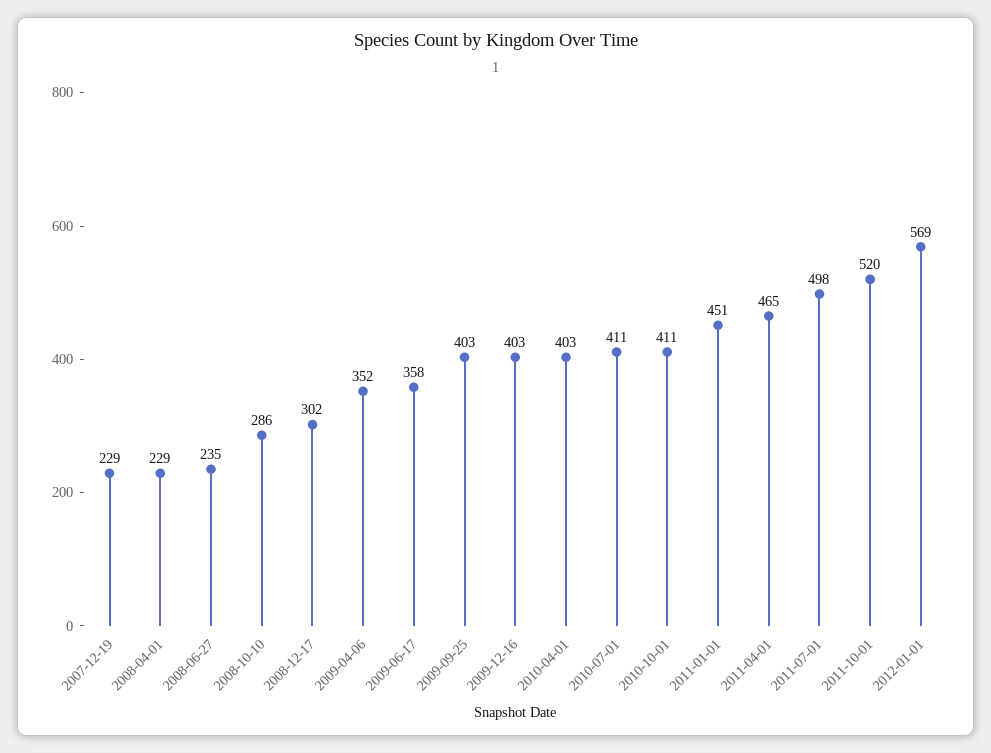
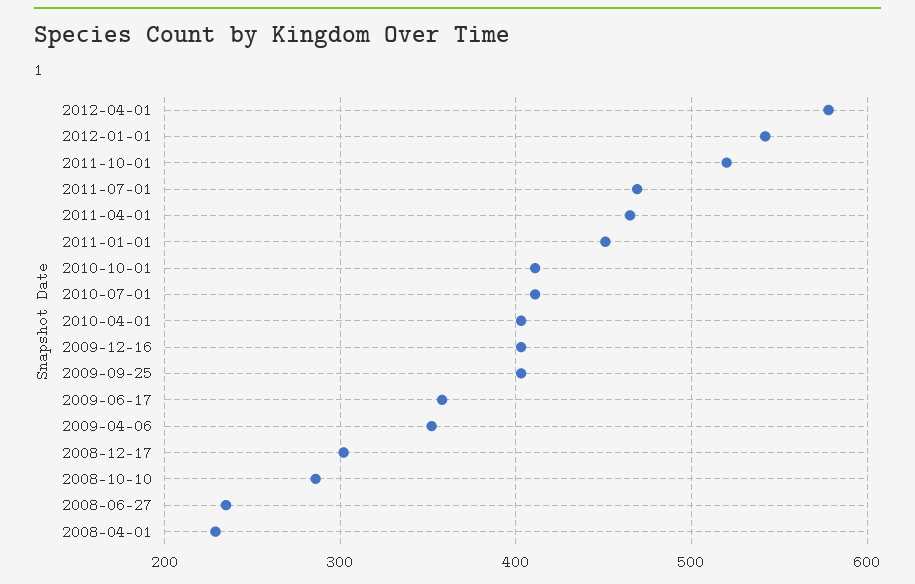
2007-12-19: 229 -> none
2011-07-01: 498 -> 470
2012-01-01: 569 -> 540
2012-04-01: none -> 580

